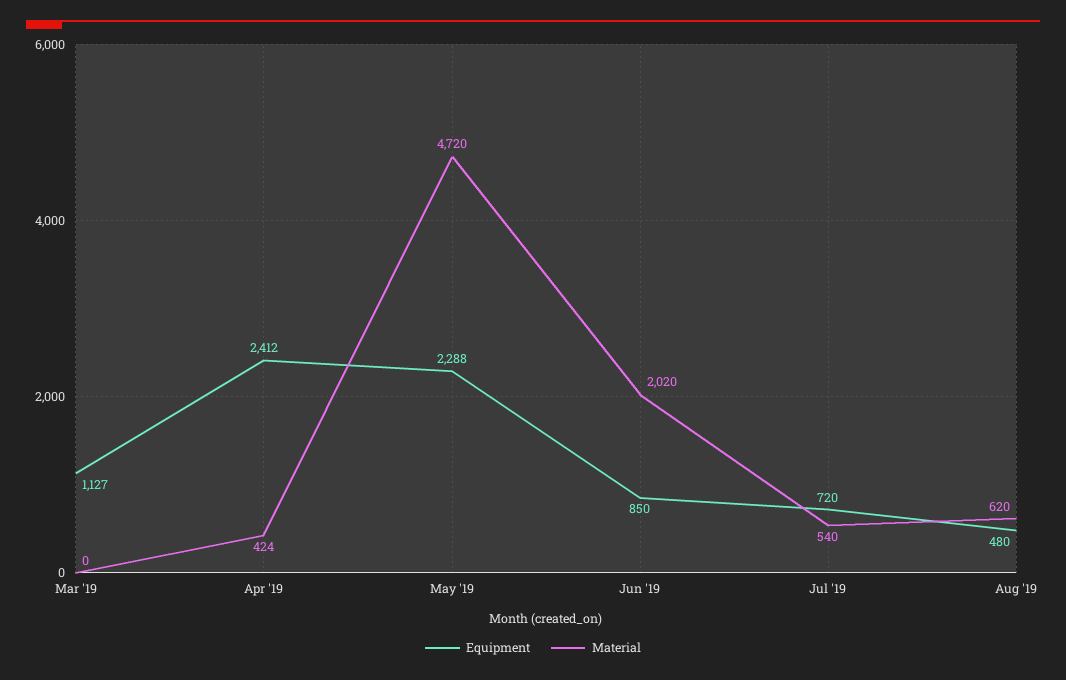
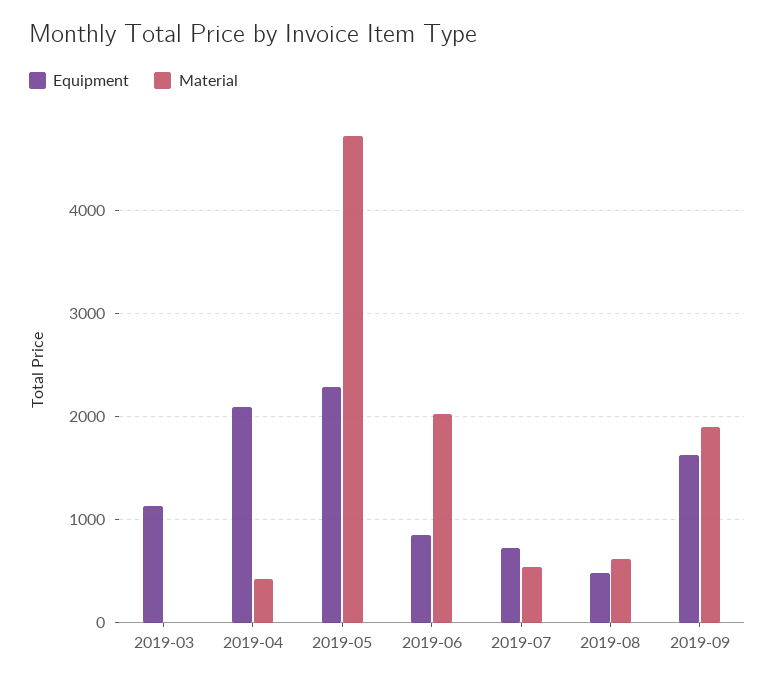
Equipment, Apr '19: 2412 -> 2100
Equipment, 2019-09: none -> 1600
Material, 2019-09: none -> 1900

